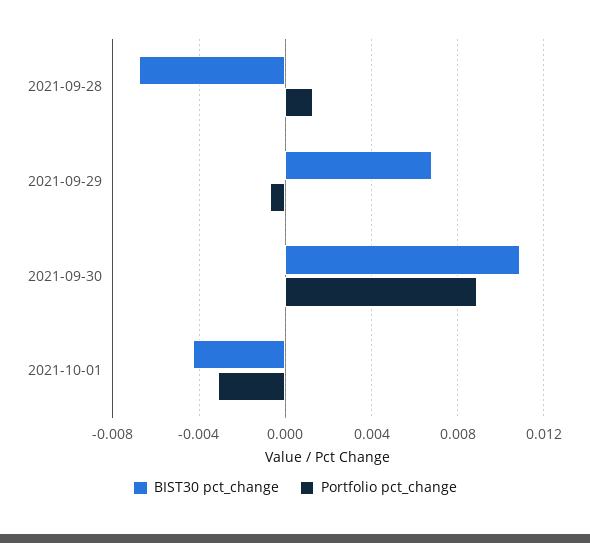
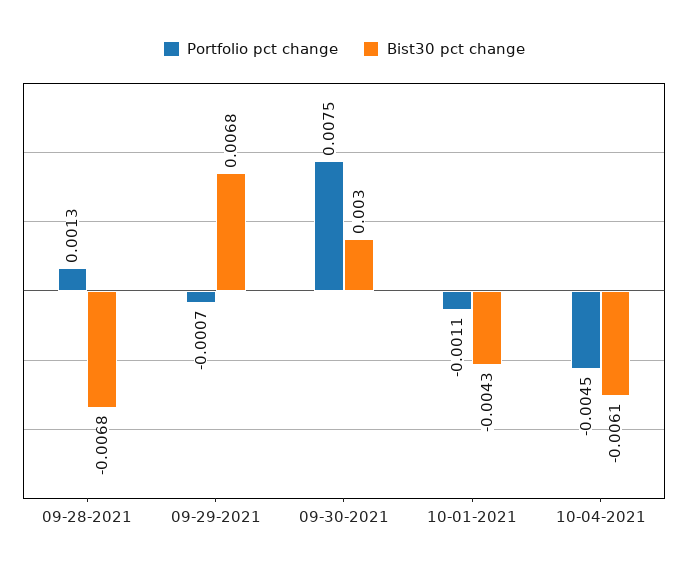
BIST30 pct_change, 2021-09-30: 0.011 -> 0.003
Portfolio pct_change, 2021-09-30: 0.009 -> 0.0075
Portfolio pct_change, 2021-10-01: -0.003 -> -0.0011
Portfolio pct_change, 10-04-2021: none -> -0.0045
BIST30 pct_change, 10-04-2021: none -> -0.0061

